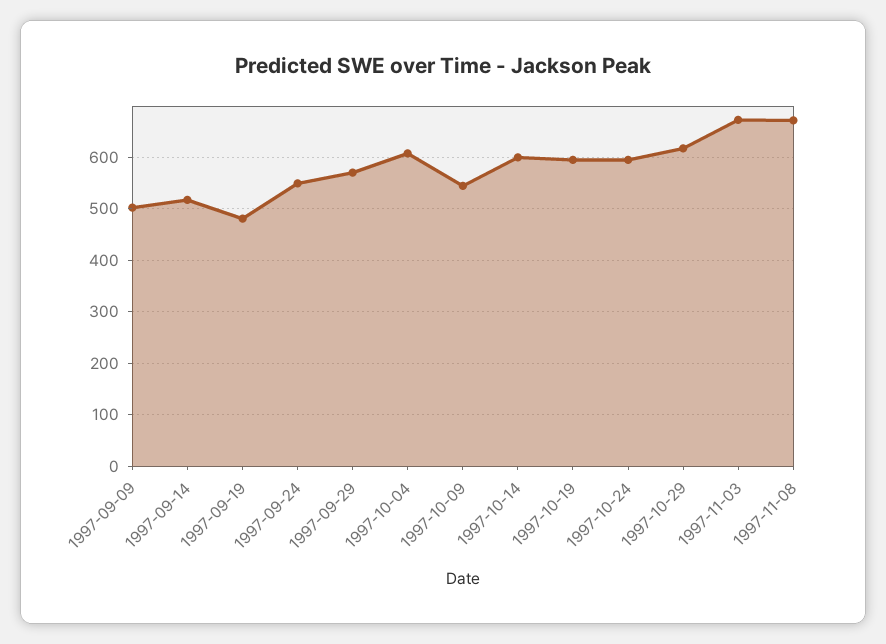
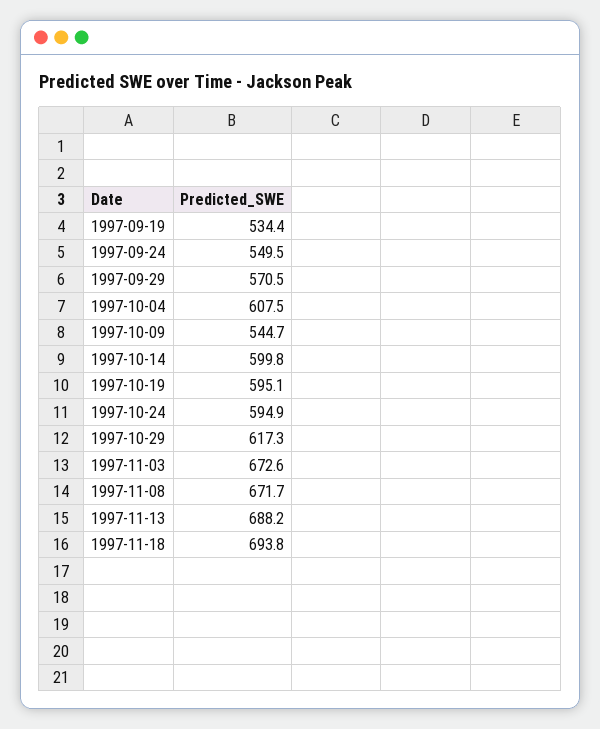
1997-09-09: 500 -> none
1997-09-14: 520 -> none
1997-09-19: 480 -> 534.4
1997-11-13: none -> 688.2
1997-11-18: none -> 693.8

